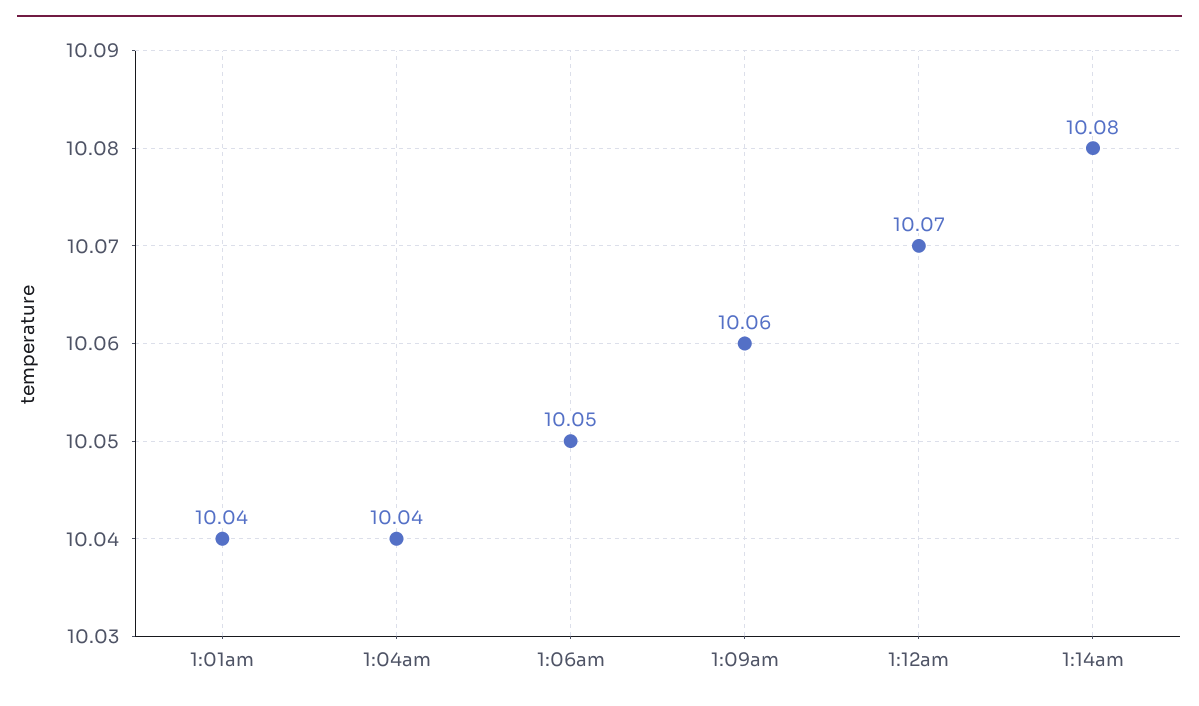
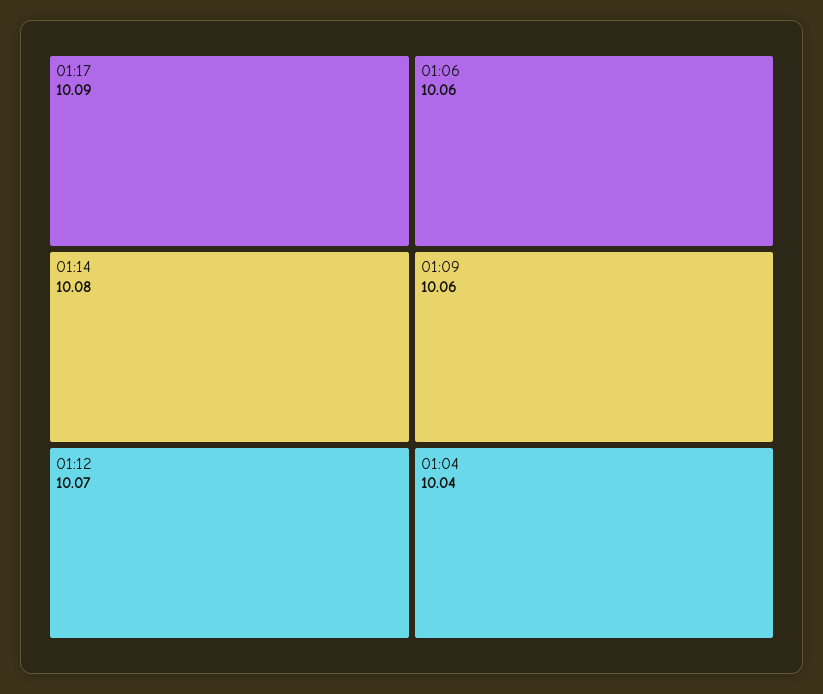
1:01am: 10.04 -> none
1:06am: 10.05 -> 10.06
01:17: none -> 10.09

